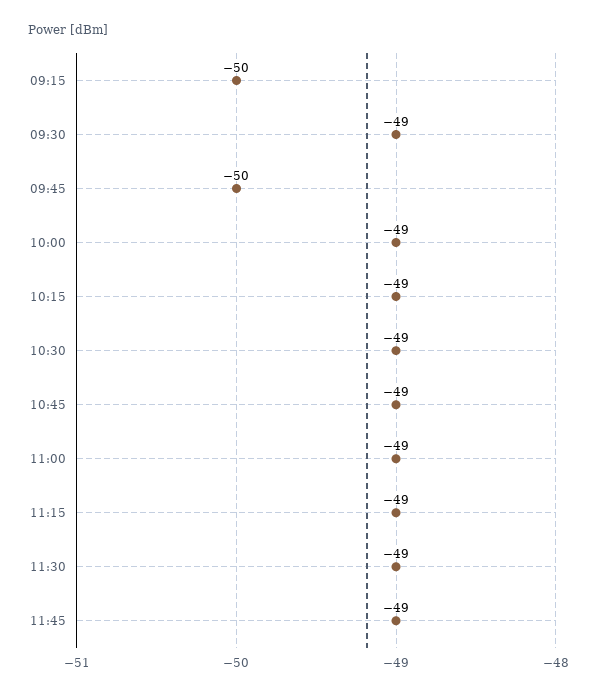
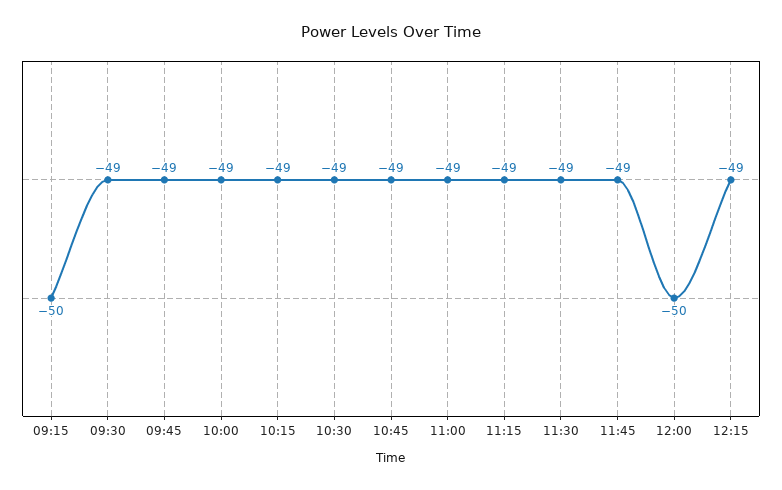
09:45: -50 -> -49
12:00: none -> -50
12:15: none -> -49

